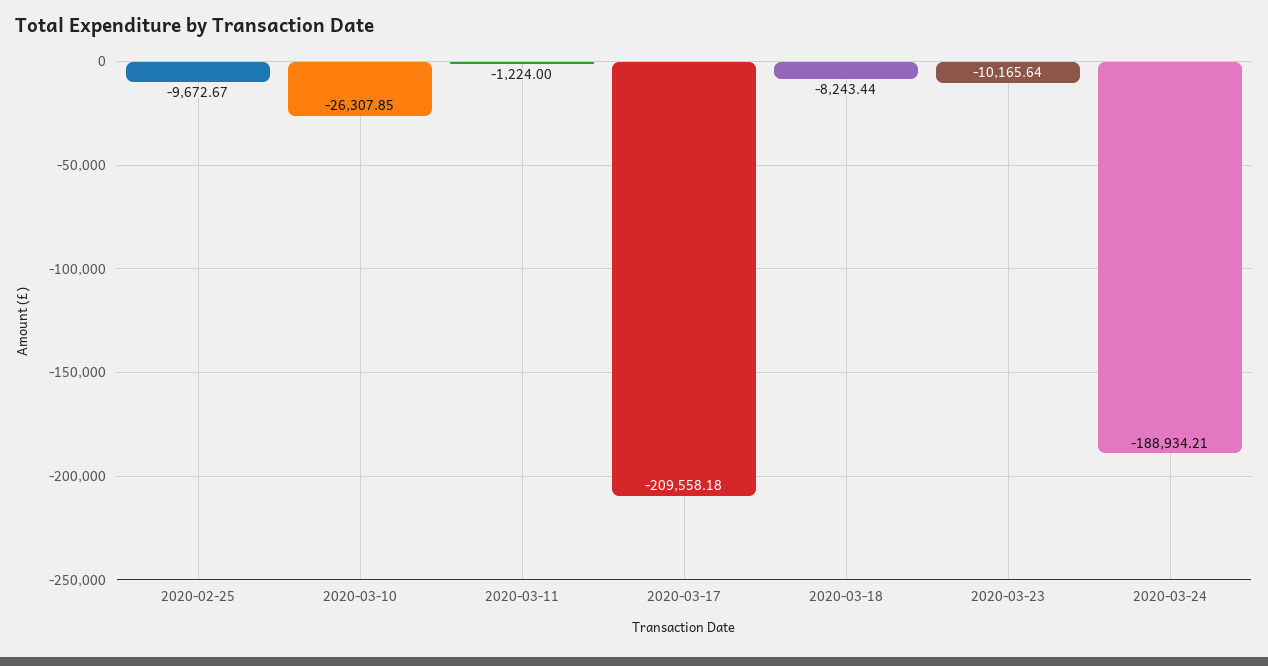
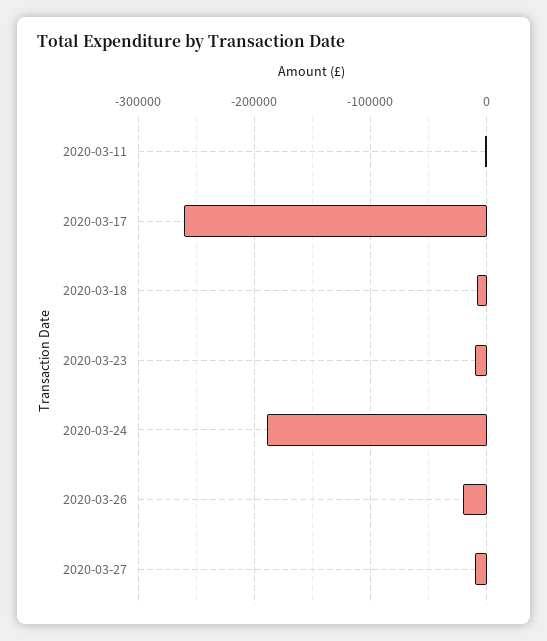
2020-02-25: -9672.67 -> none
2020-03-10: -26307.85 -> none
2020-03-17: -209558.18 -> -260000
2020-03-26: none -> -20000
2020-03-27: none -> -10000

